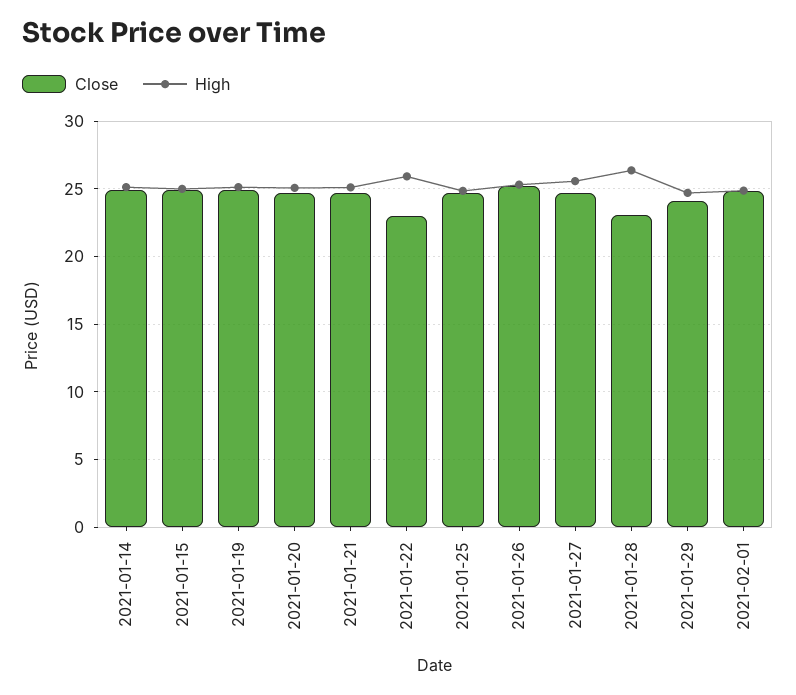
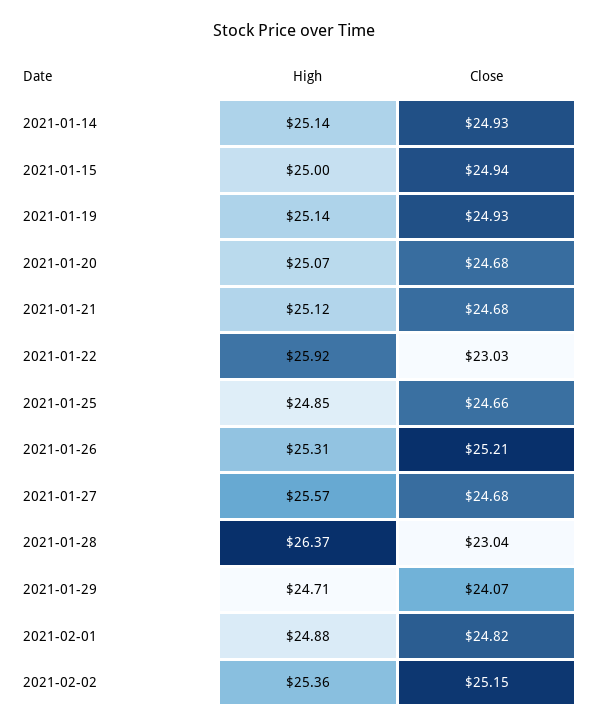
High, 2021-02-02: none -> 25.36
Close, 2021-02-02: none -> 25.15

